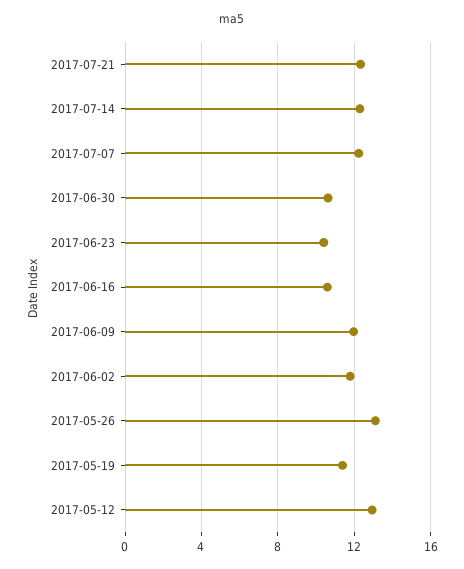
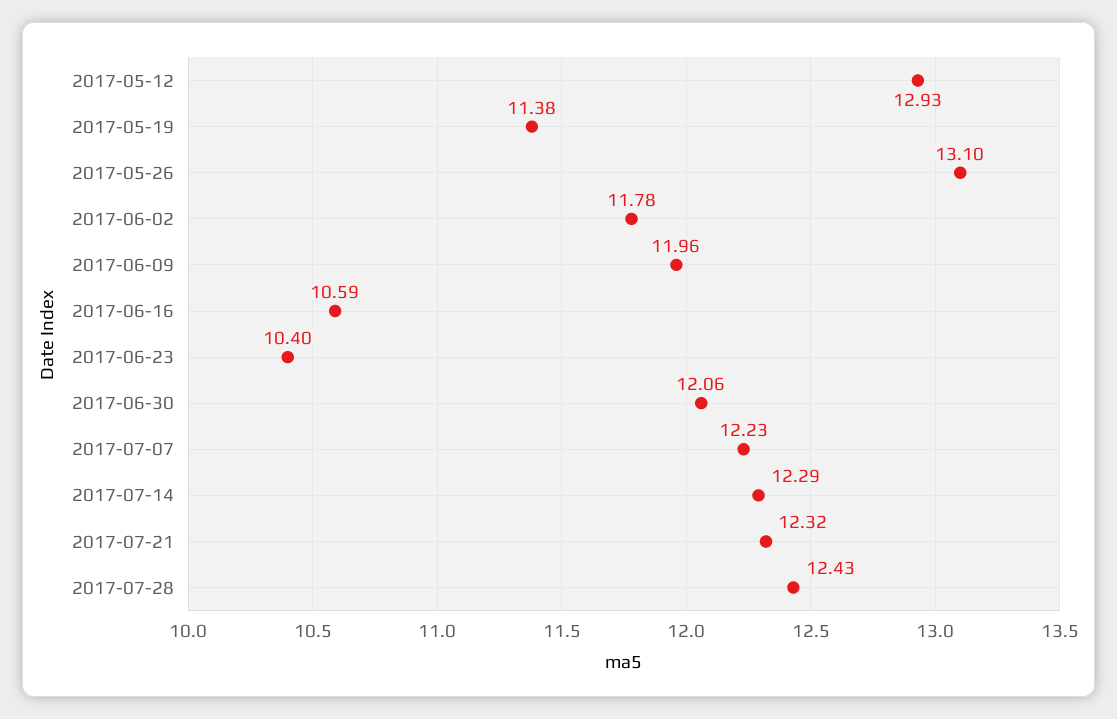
2017-06-30: 10.5 -> 12.06
2017-07-28: none -> 12.43

